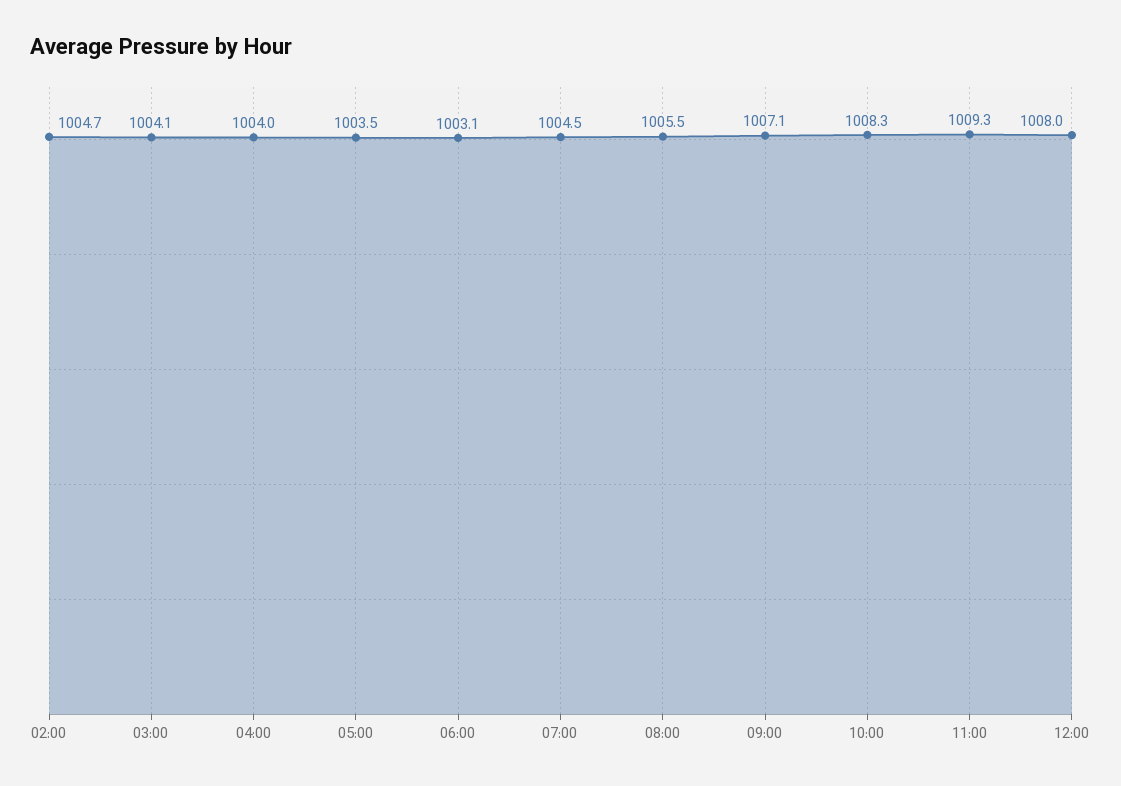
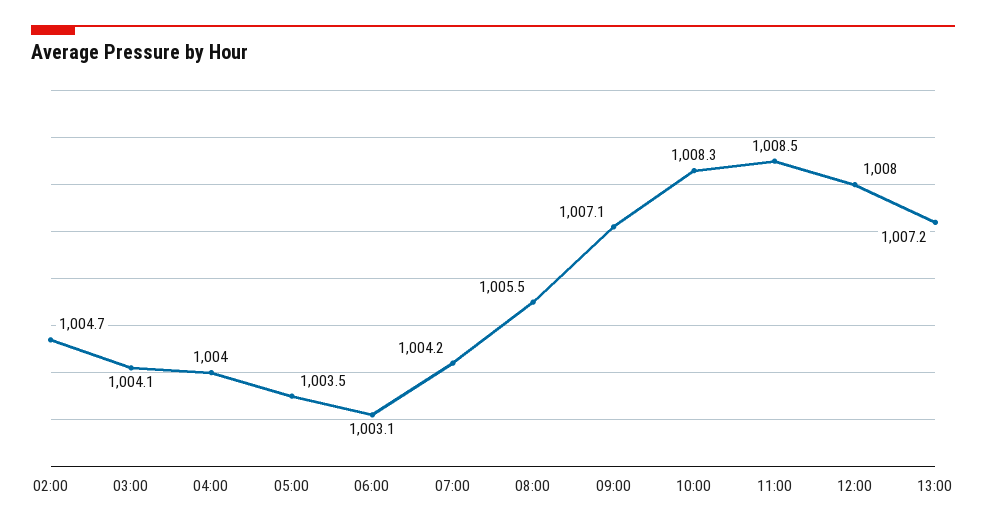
07:00: 1004.5 -> 1004.2
11:00: 1009.3 -> 1008.5
13:00: none -> 1007.2

